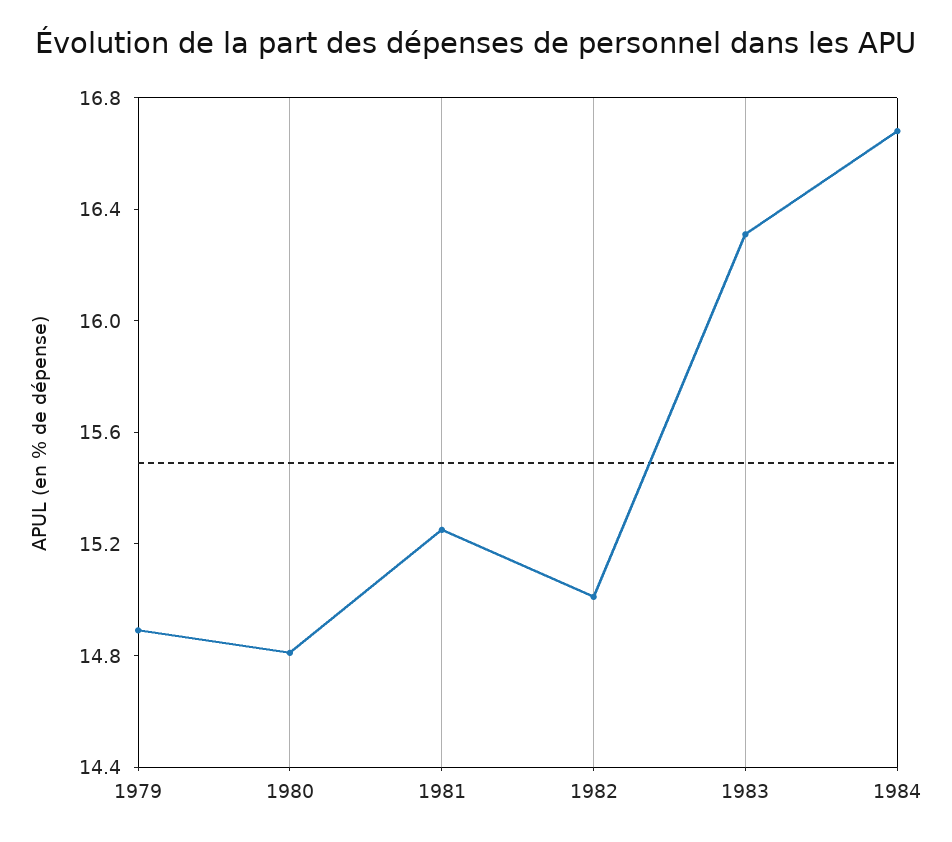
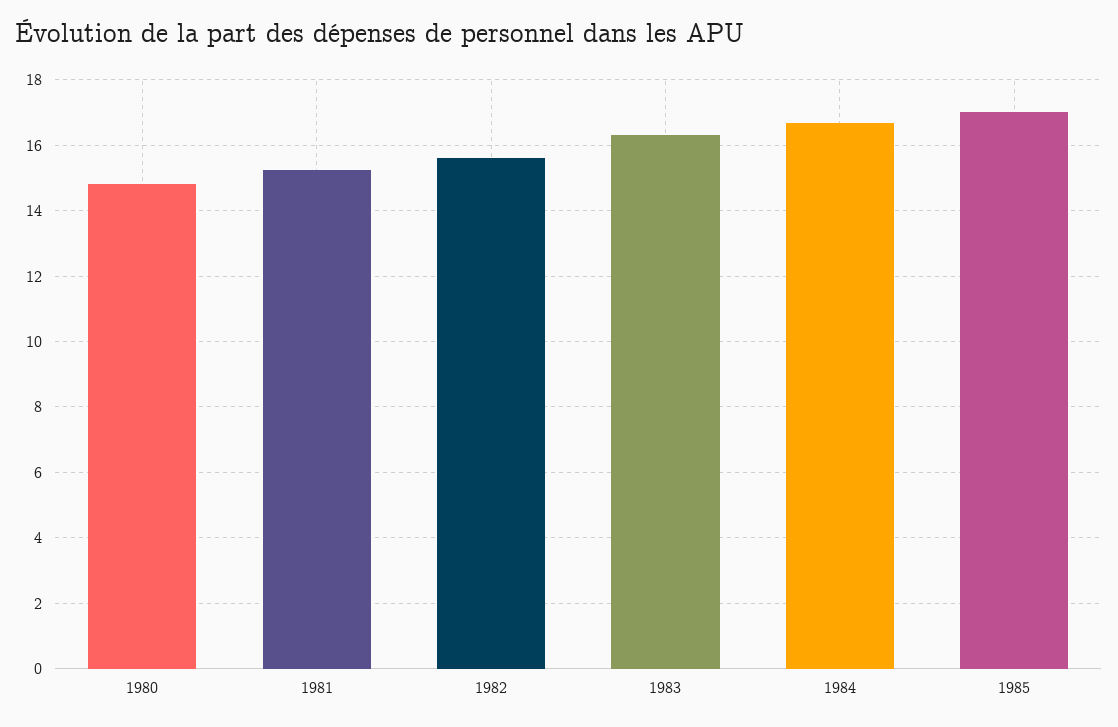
1979: 14.9 -> none
1982: 15 -> 15.6
1985: none -> 17

